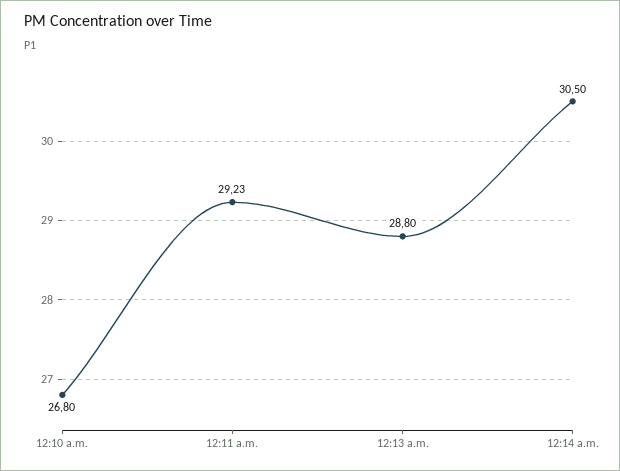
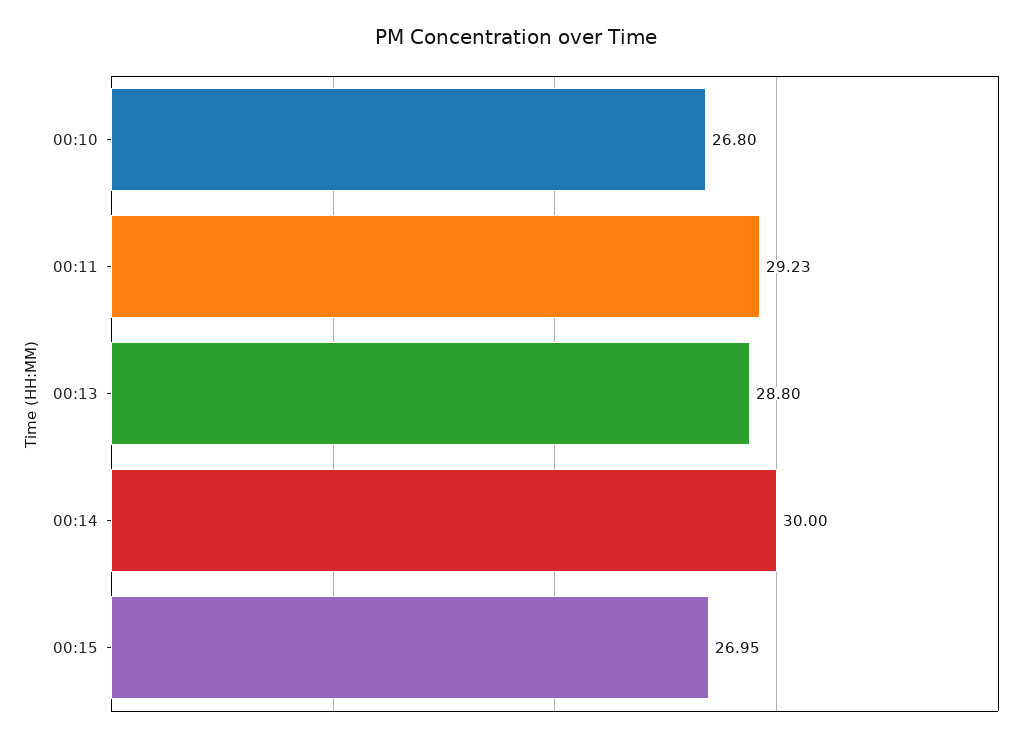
12:14 a.m.: 30.5 -> 30
00:15: none -> 26.95

